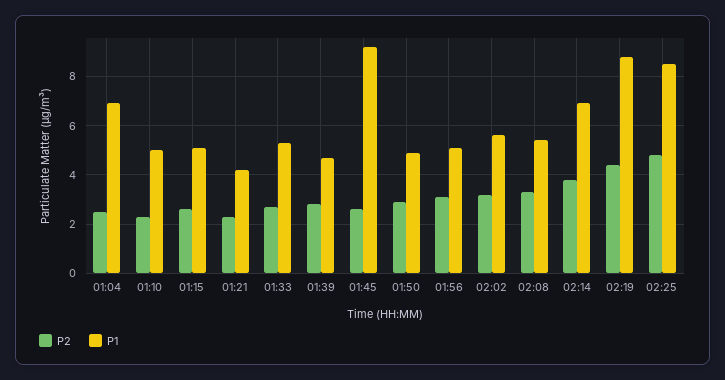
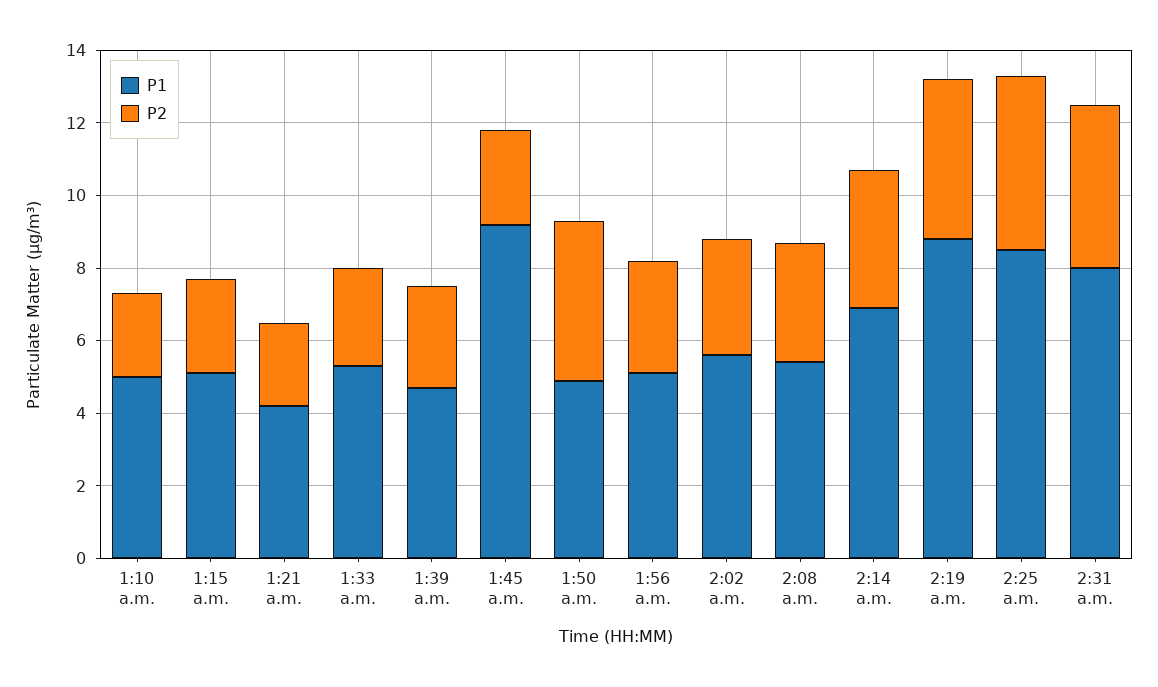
P2, 01:04: 2.5 -> none
P1, 01:04: 7 -> none
P2, 01:50: 3 -> 4.5
P1, 2:31 a.m.: none -> 8
P2, 2:31 a.m.: none -> 4.5

